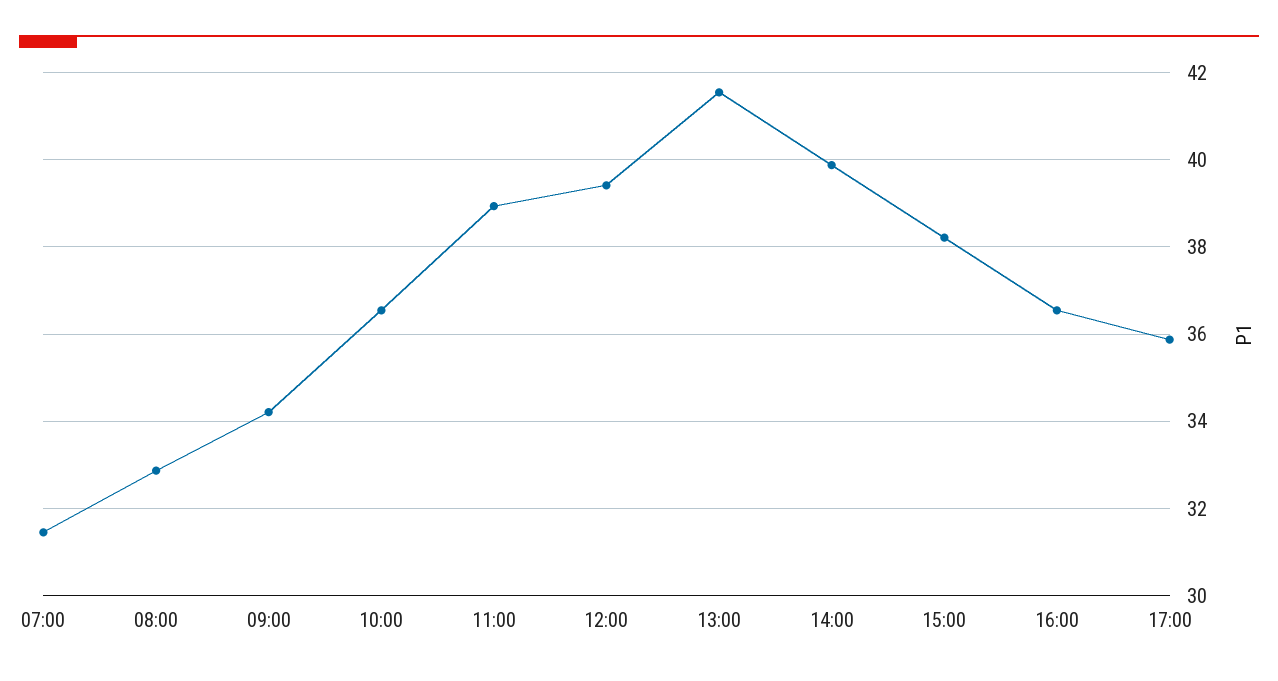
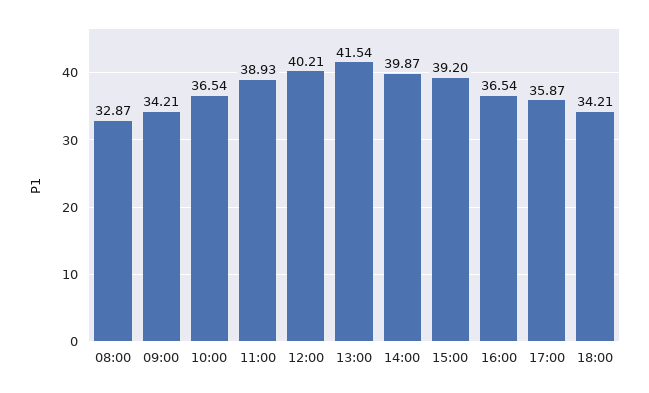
07:00: 31.4 -> none
12:00: 39.4 -> 40.21
15:00: 38.2 -> 39.2
18:00: none -> 34.21

